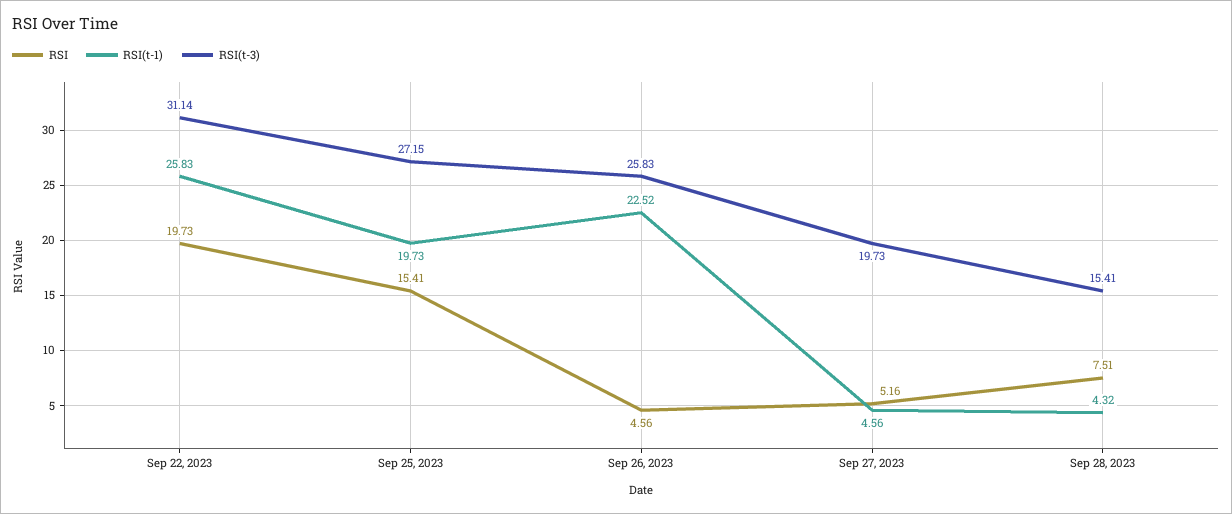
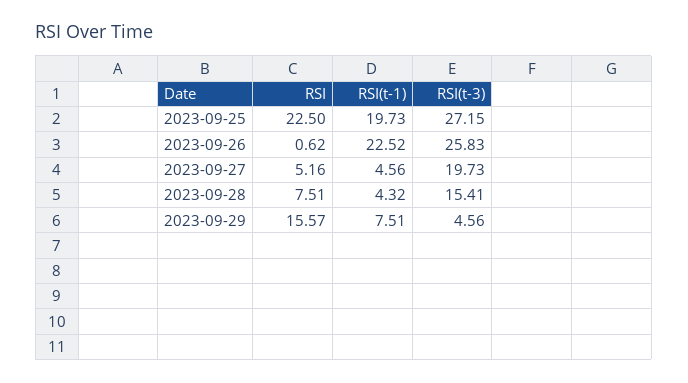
RSI, Sep 22, 2023: 19.73 -> none
RSI(t-1), Sep 22, 2023: 25.83 -> none
RSI(t-3), Sep 22, 2023: 31.14 -> none
RSI, Sep 25, 2023: 15.41 -> 22.5
RSI, Sep 26, 2023: 4.56 -> 0.62
RSI, 2023-09-29: none -> 15.57
RSI(t-1), 2023-09-29: none -> 7.51
RSI(t-3), 2023-09-29: none -> 4.56

